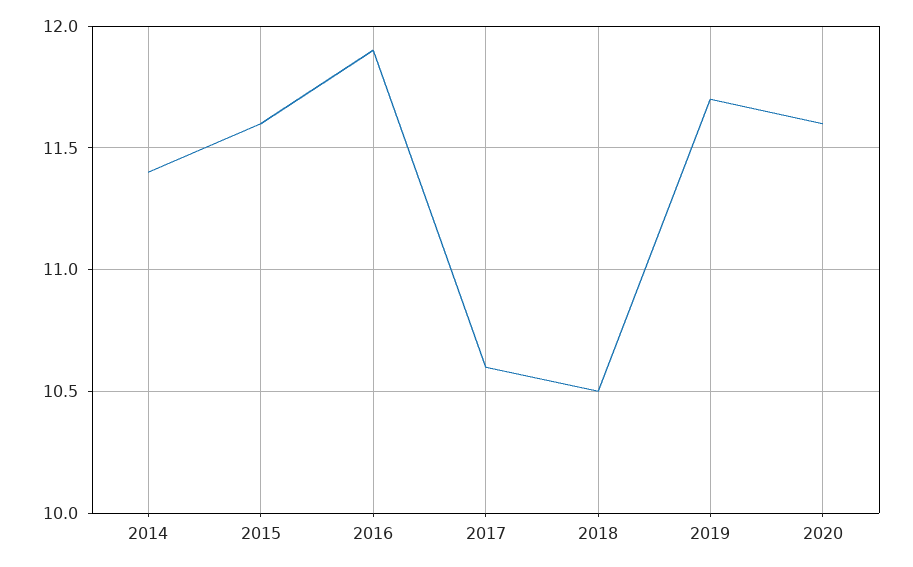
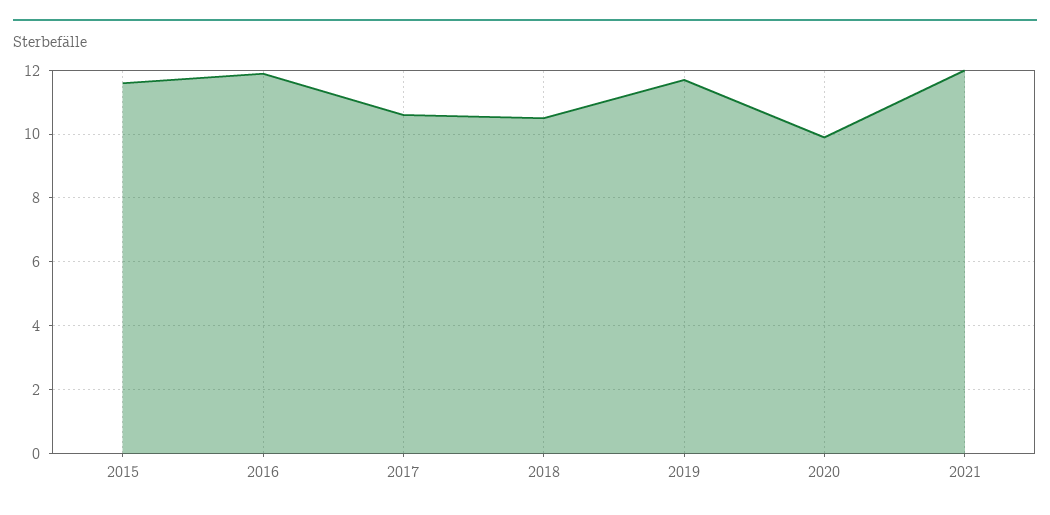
2014: 11.4 -> none
2020: 11.6 -> 10
2021: none -> 12

